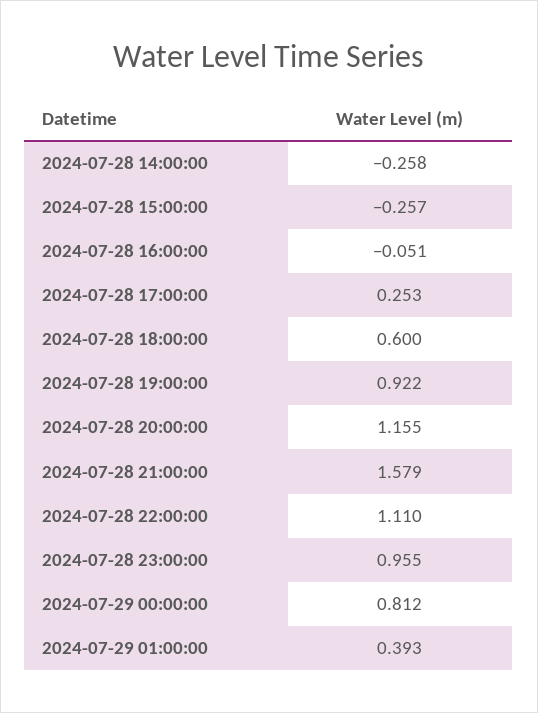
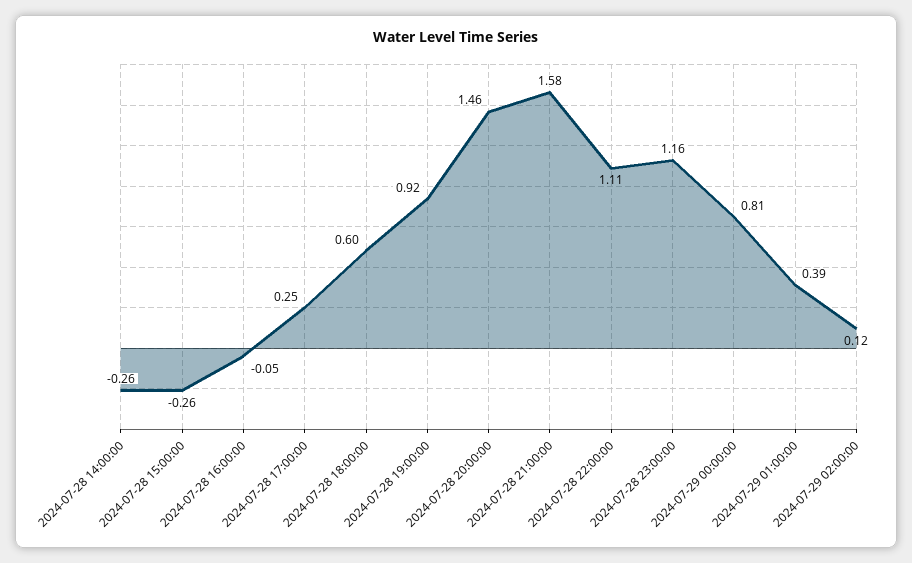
2024-07-28 20:00:00: 1.155 -> 1.46
2024-07-28 23:00:00: 0.955 -> 1.16
2024-07-29 02:00:00: none -> 0.12

